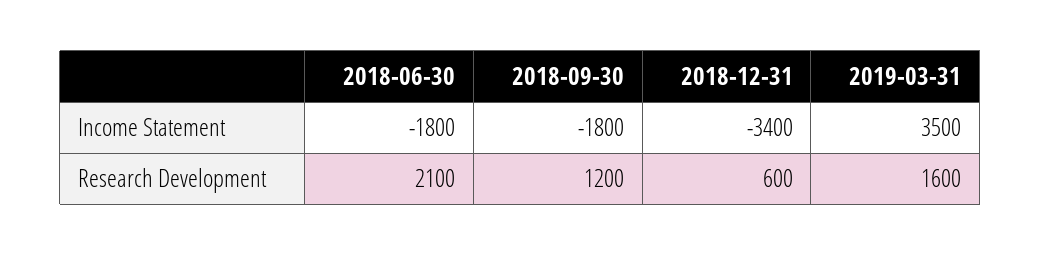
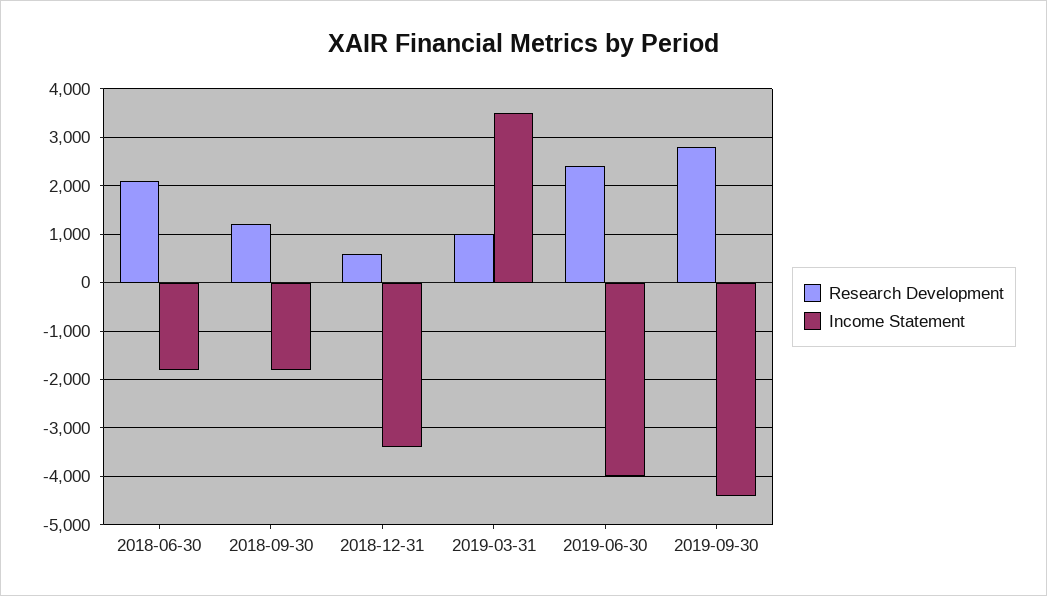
Research Development, 2019-03-31: 1600 -> 1000
Research Development, 2019-06-30: none -> 2400
Income Statement, 2019-06-30: none -> -4000
Research Development, 2019-09-30: none -> 2800
Income Statement, 2019-09-30: none -> -4400

